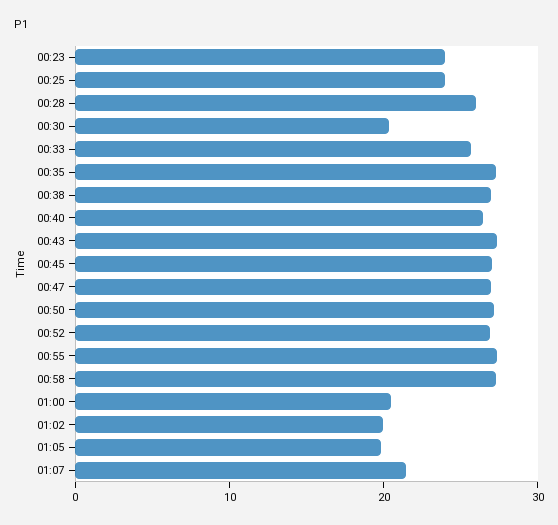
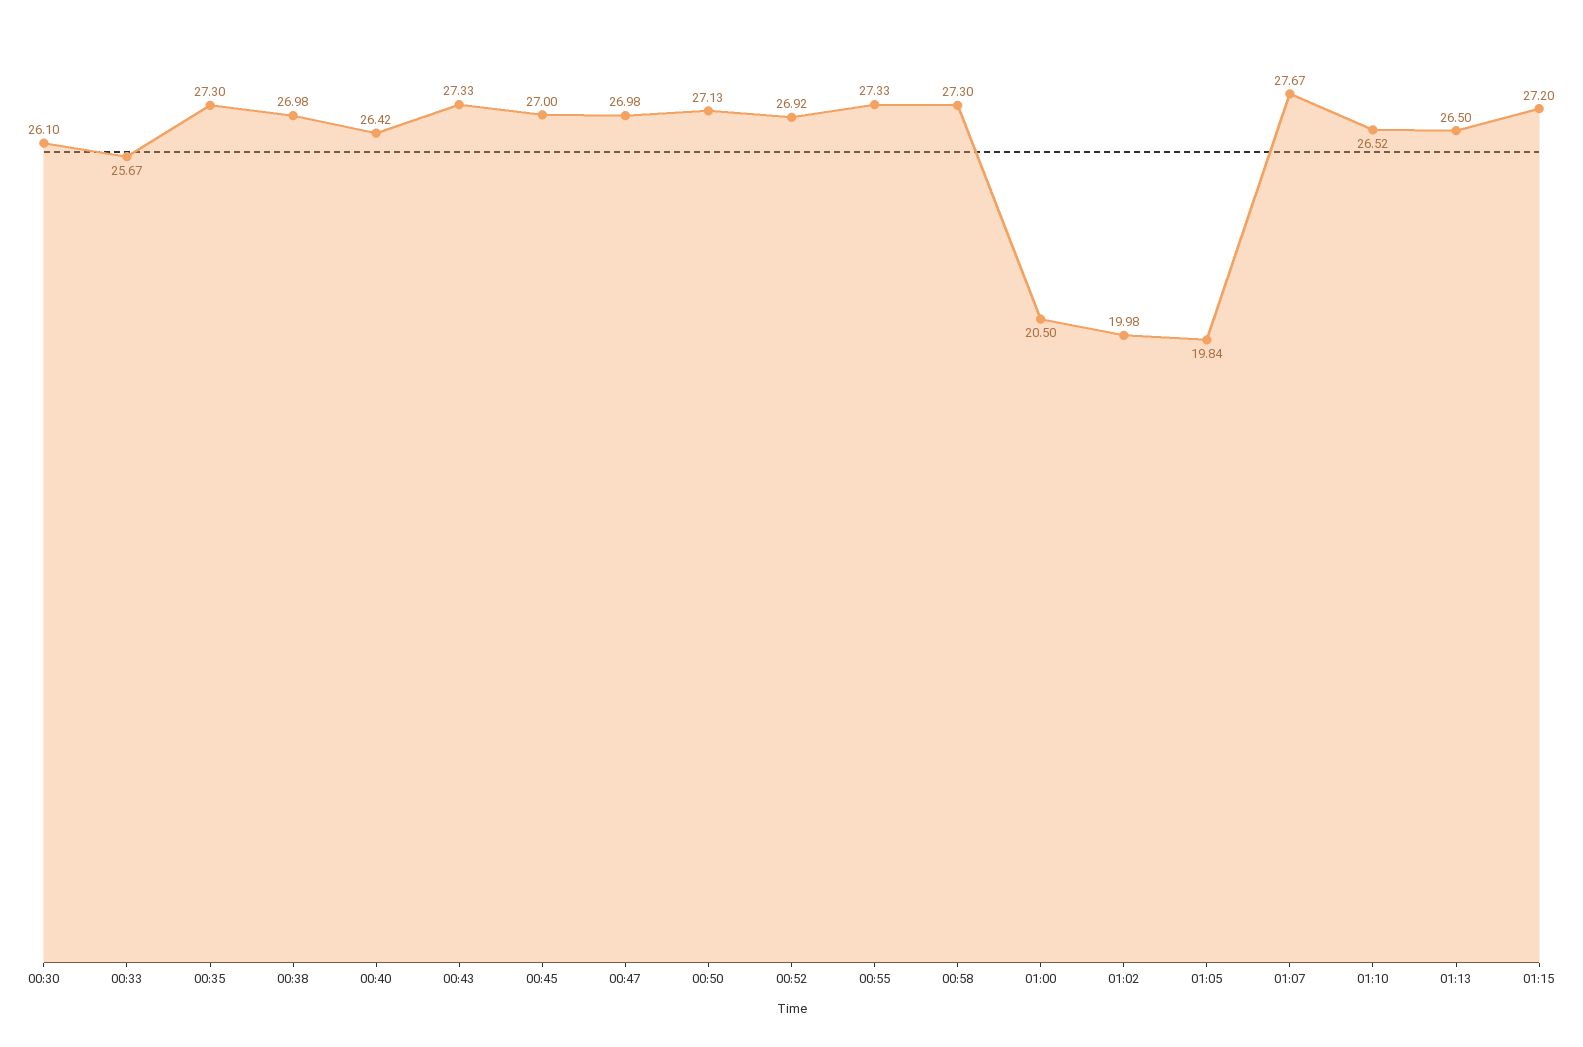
00:23: 24 -> none
00:25: 24 -> none
00:28: 26 -> none
00:30: 20 -> 26.1
01:07: 22 -> 27.67
01:10: none -> 26.52
01:13: none -> 26.5
01:15: none -> 27.2

